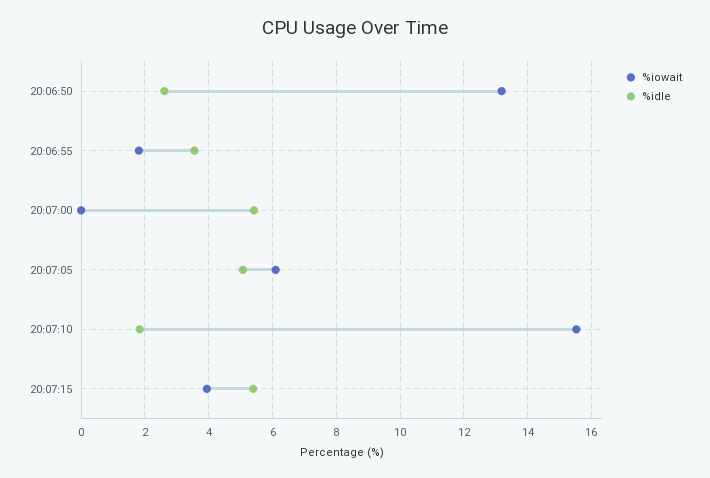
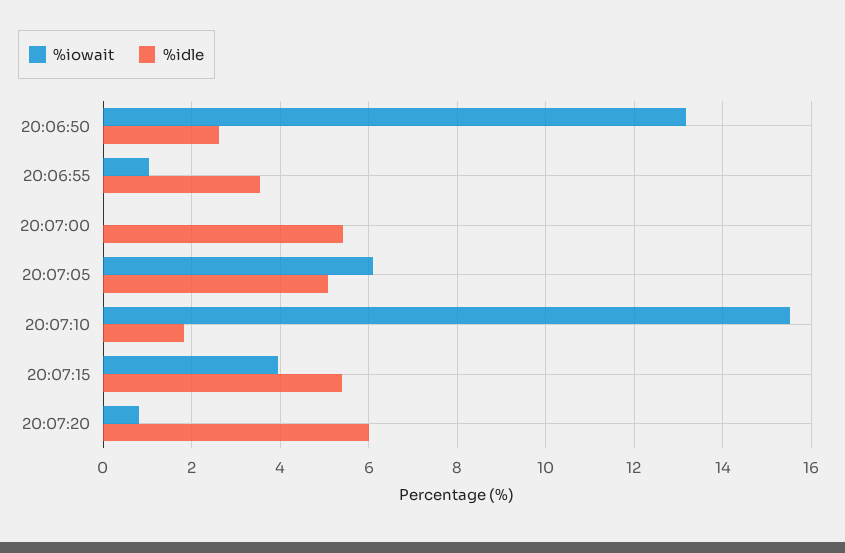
%iowait, 20:06:55: 1.8 -> 1
%iowait, 20:07:20: none -> 0.8
%idle, 20:07:20: none -> 6

